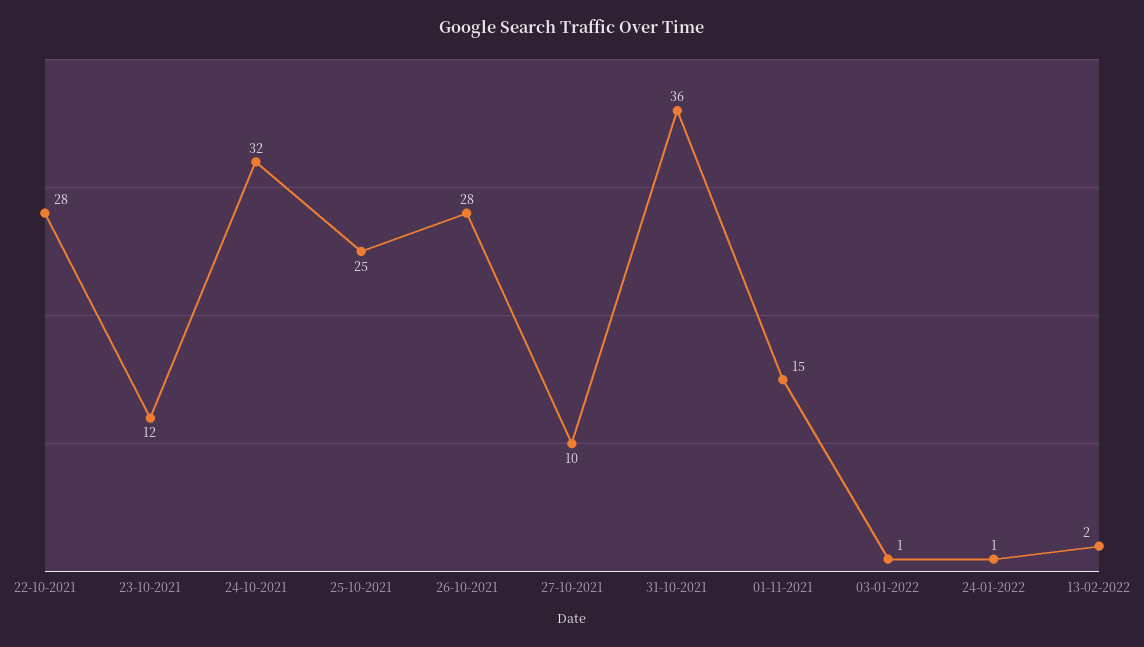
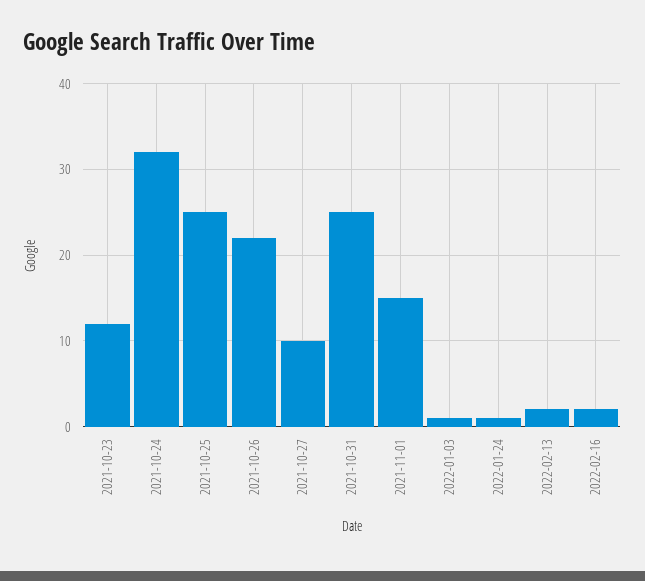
22-10-2021: 28 -> none
26-10-2021: 28 -> 22
31-10-2021: 36 -> 25
2022-02-16: none -> 2

